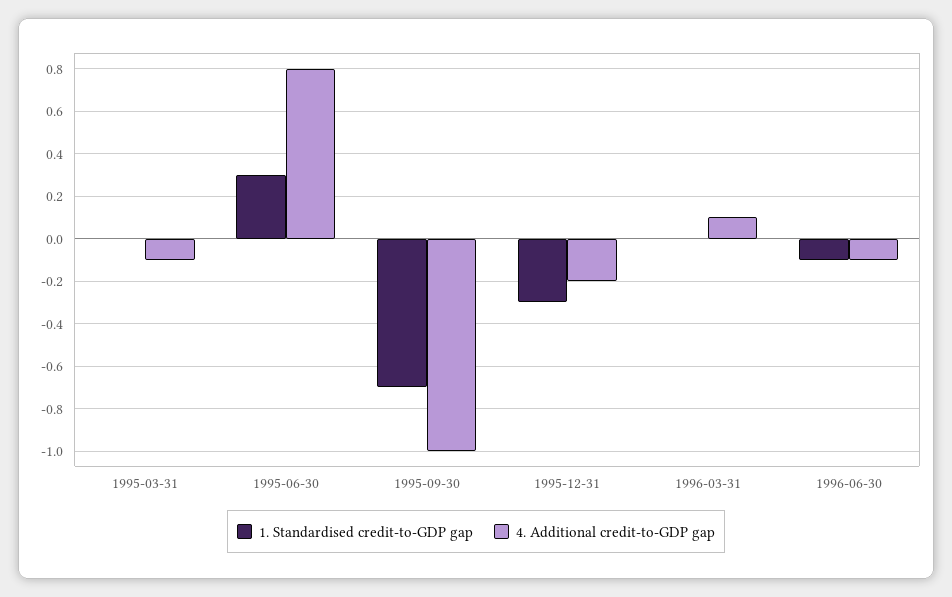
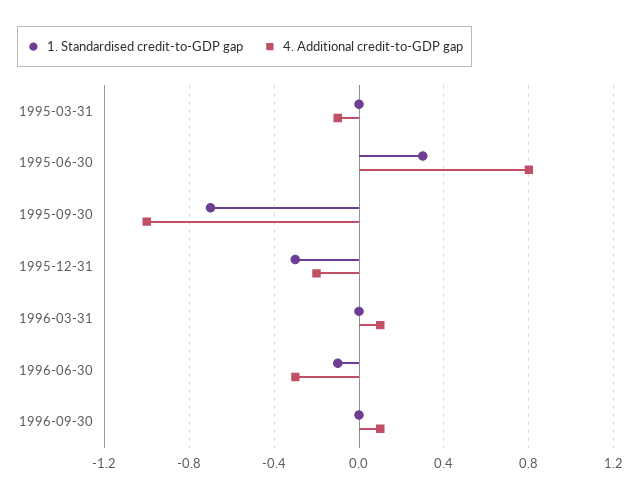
4. Additional credit-to-GDP gap, 1996-06-30: -0.1 -> -0.3
1. Standardised credit-to-GDP gap, 1996-09-30: none -> 0
4. Additional credit-to-GDP gap, 1996-09-30: none -> 0.1

